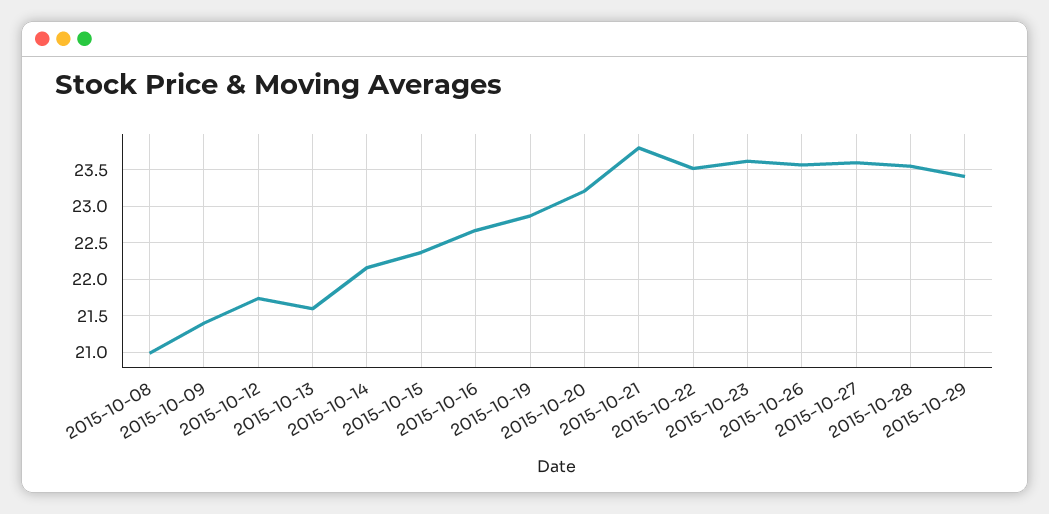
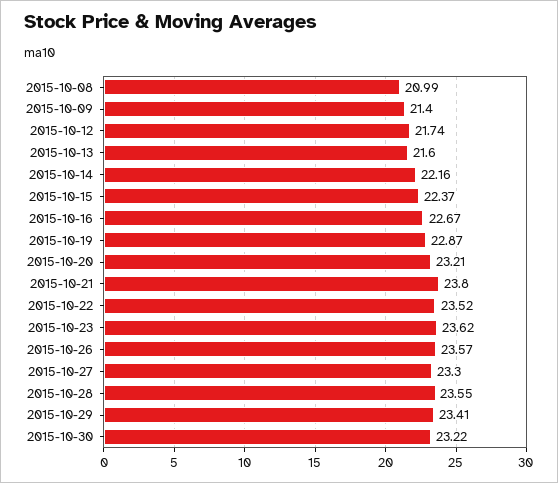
2015-10-27: 23.6 -> 23.3
2015-10-30: none -> 23.22

